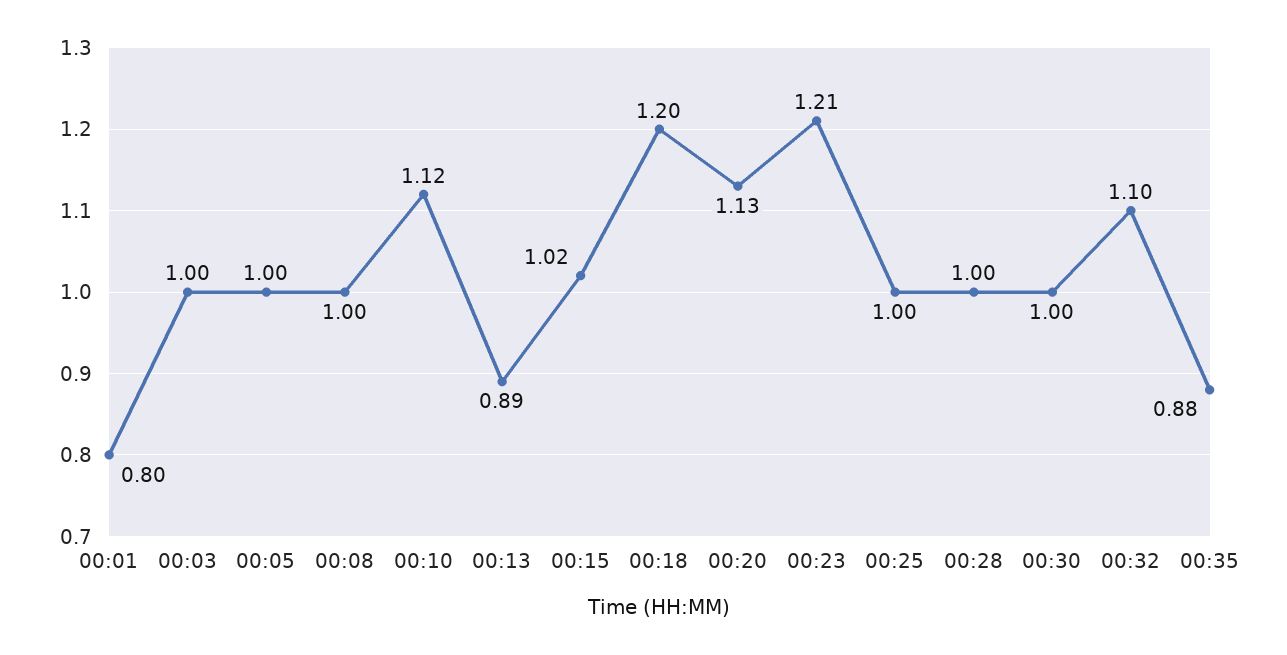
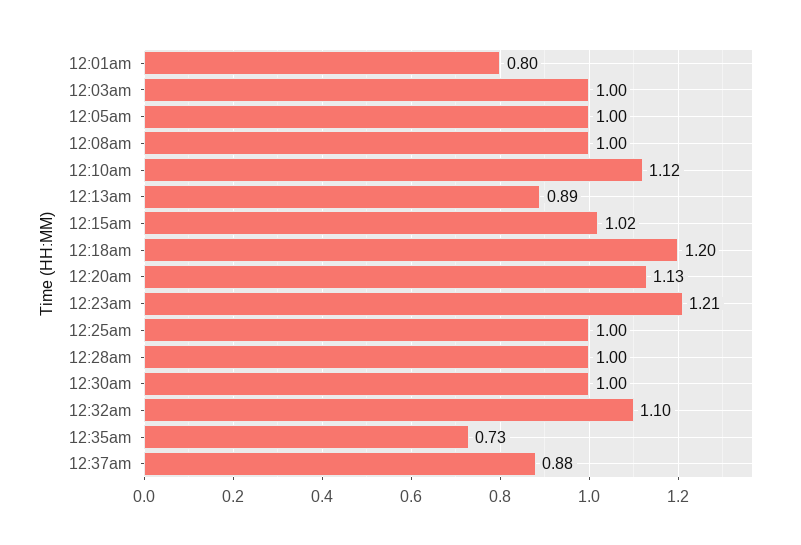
00:35: 0.88 -> 0.73
12:37am: none -> 0.88

